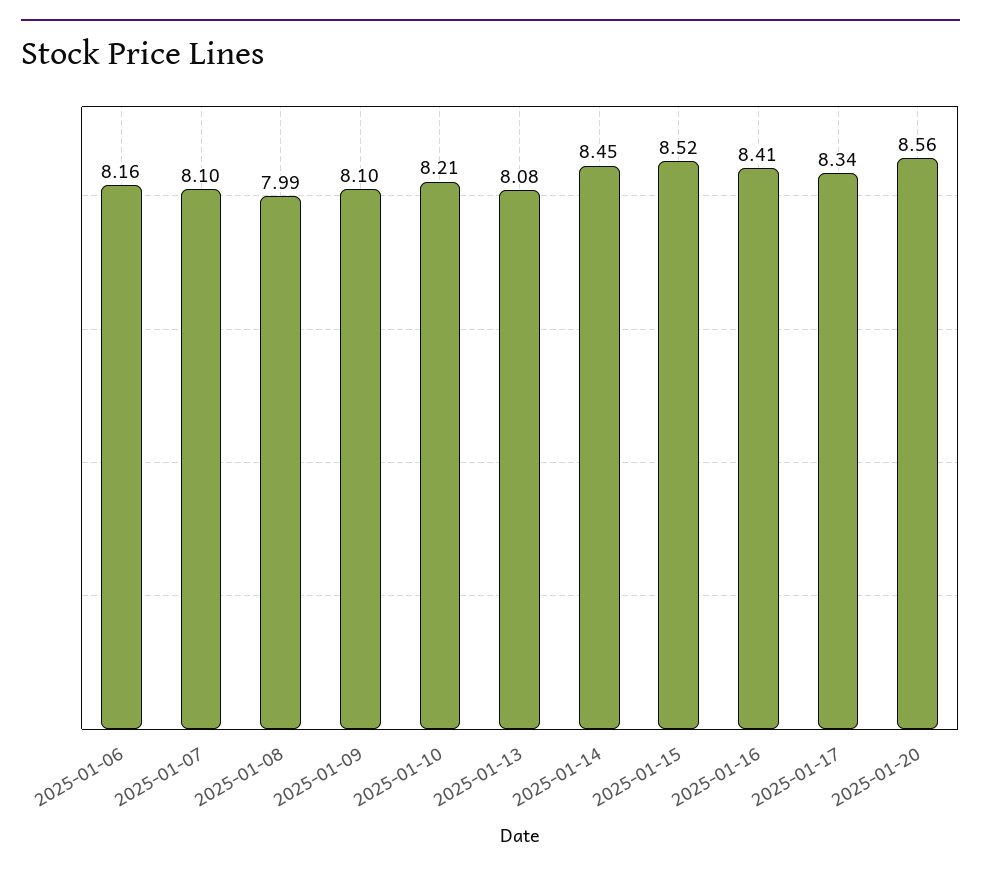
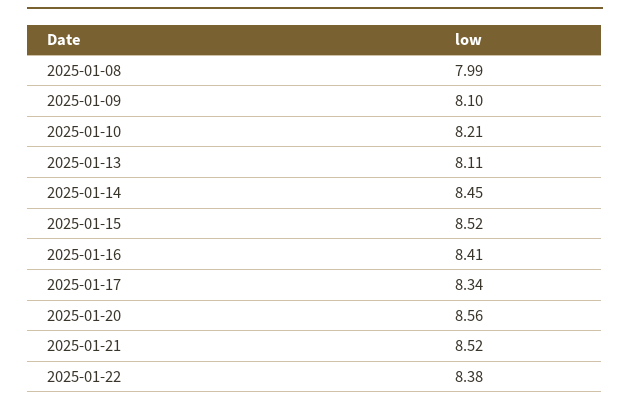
2025-01-06: 8.16 -> none
2025-01-07: 8.1 -> none
2025-01-13: 8.08 -> 8.11
2025-01-21: none -> 8.52
2025-01-22: none -> 8.38

